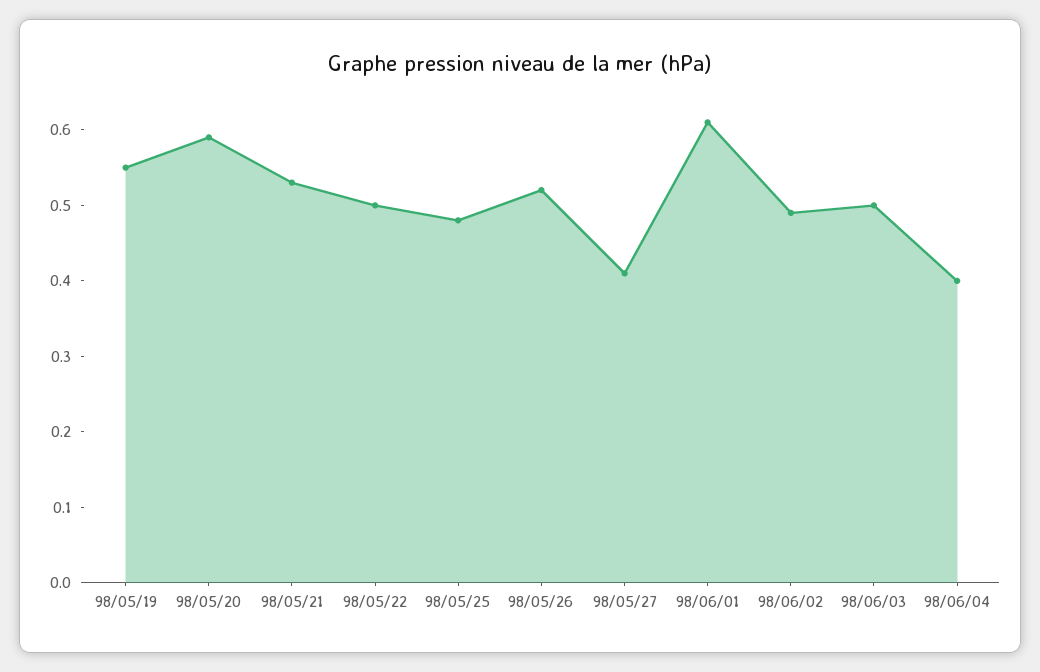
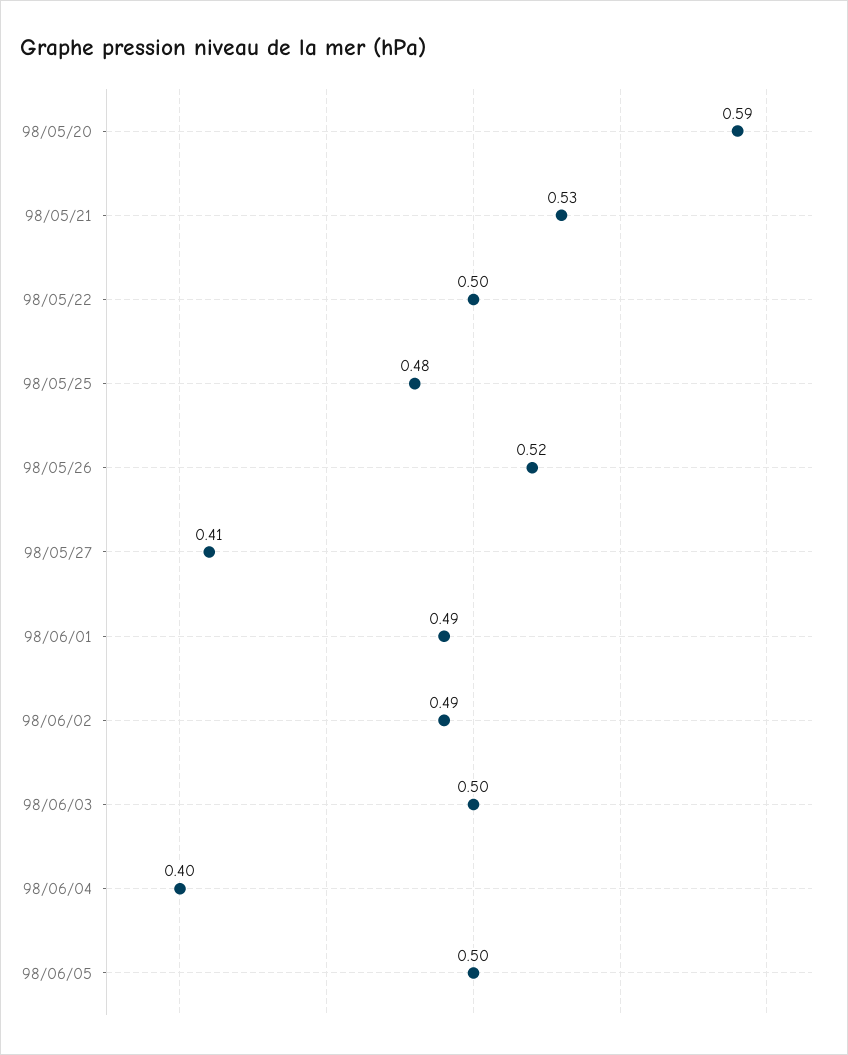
98/05/19: 0.55 -> none
98/06/01: 0.6 -> 0.49
98/06/05: none -> 0.5

